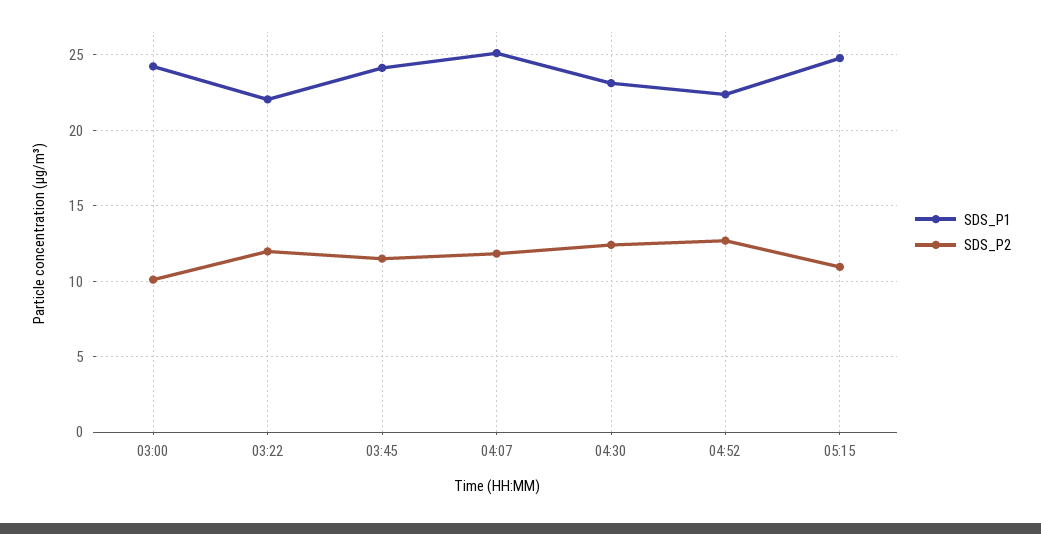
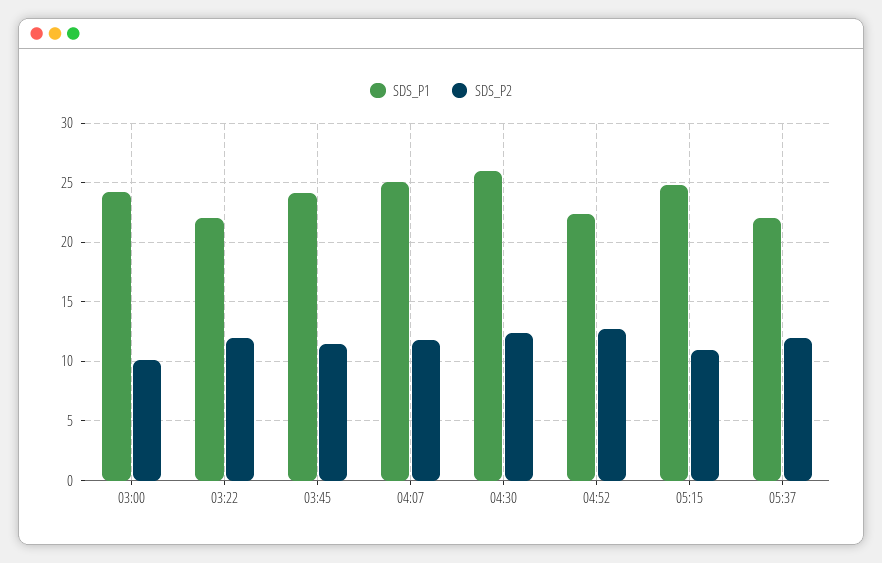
SDS_P1, 04:30: 23 -> 26
SDS_P1, 05:37: none -> 22
SDS_P2, 05:37: none -> 12

